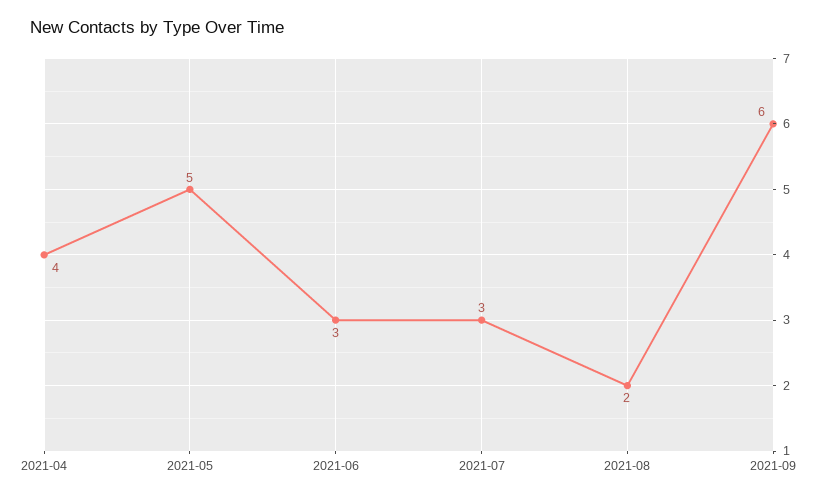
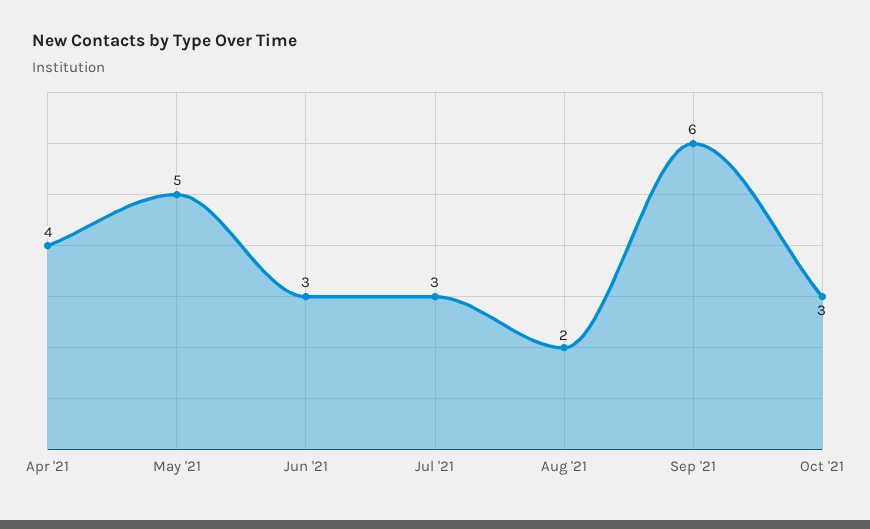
Oct '21: none -> 3

